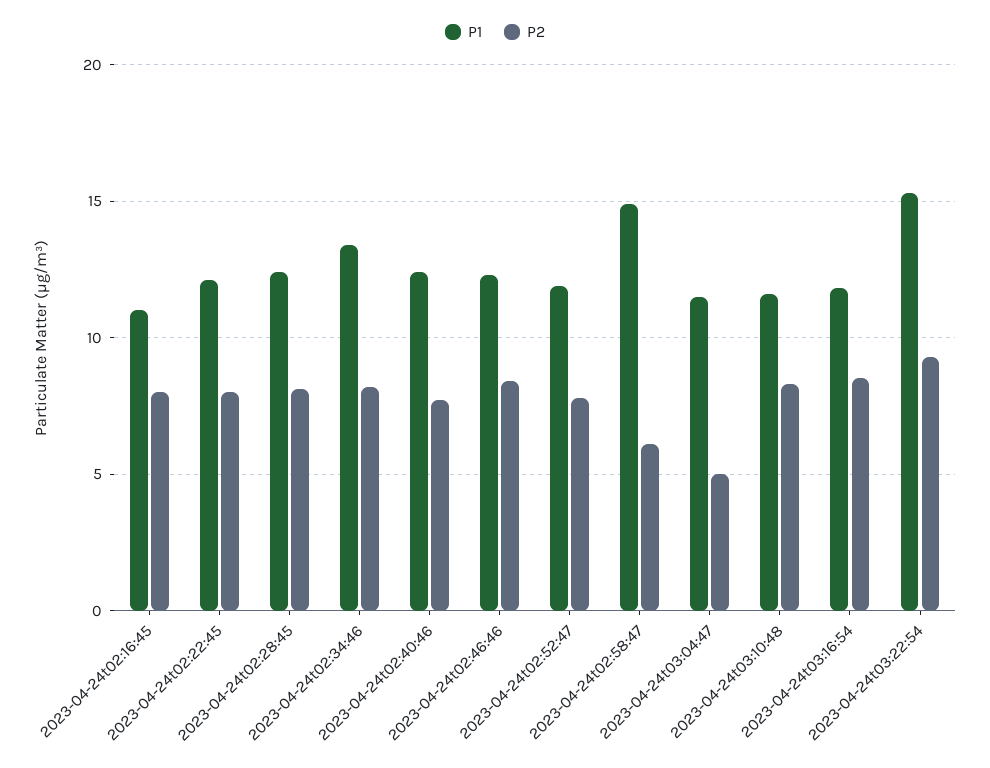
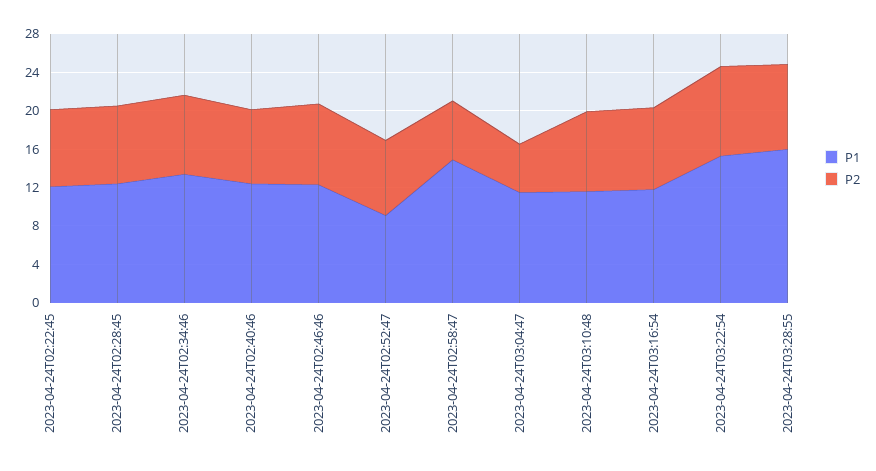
P1, 2023-04-24t02:16:45: 11 -> none
P2, 2023-04-24t02:16:45: 8 -> none
P1, 2023-04-24t02:52:47: 12 -> 9
P1, 2023-04-24T03:28:55: none -> 16
P2, 2023-04-24T03:28:55: none -> 9

